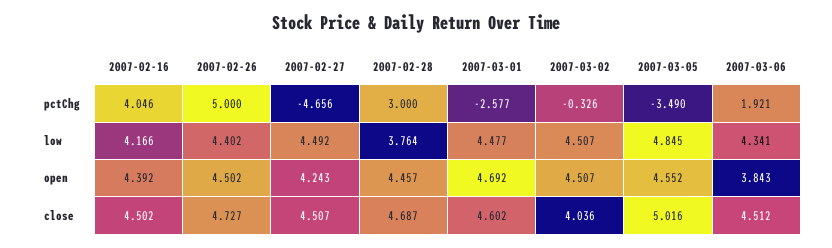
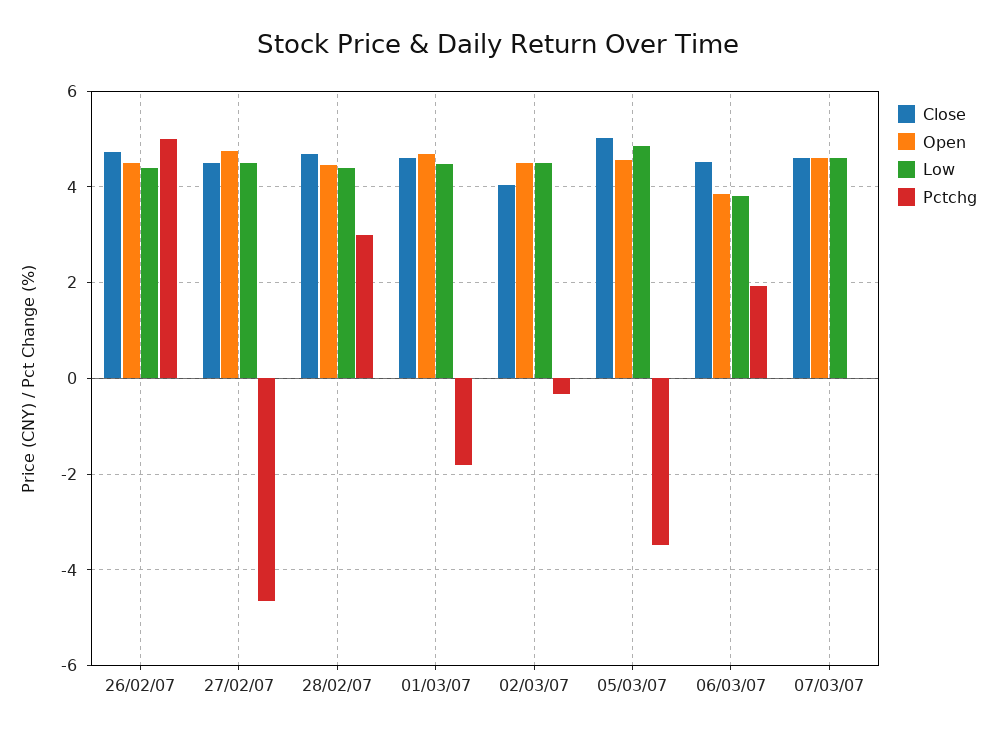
pctChg, 2007-02-16: 4.046 -> none
pctChg, 2007-03-01: -2.577 -> -1.8
low, 2007-02-16: 4.166 -> none
low, 2007-02-28: 3.764 -> 4.4
low, 2007-03-06: 4.341 -> 3.8
open, 2007-02-16: 4.392 -> none
open, 2007-02-27: 4.243 -> 4.8
close, 2007-02-16: 4.502 -> none
close, 07/03/07: none -> 4.6
open, 07/03/07: none -> 4.6
low, 07/03/07: none -> 4.6
pctChg, 07/03/07: none -> 0

